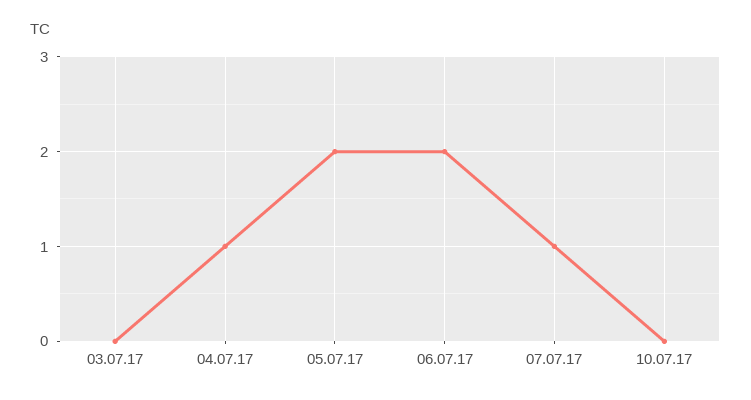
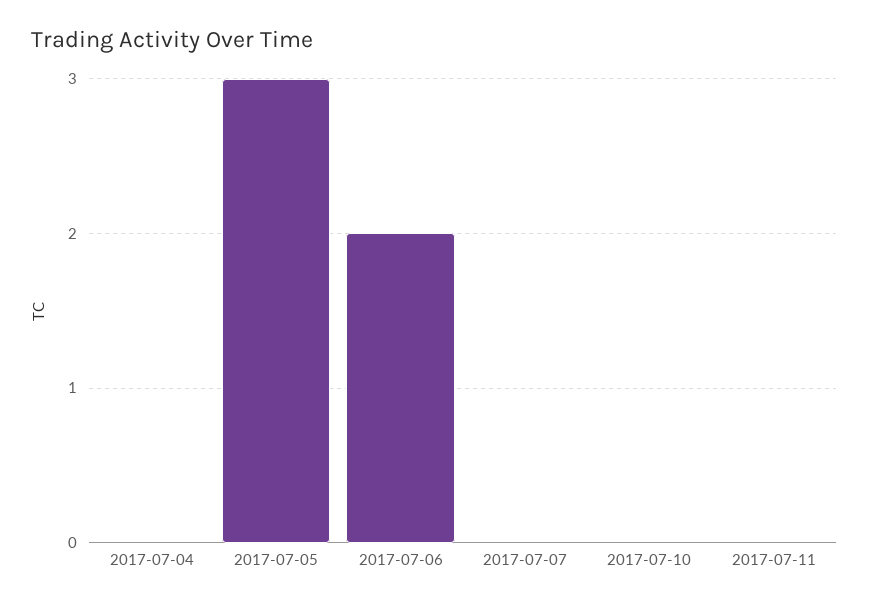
03.07.17: 0 -> none
04.07.17: 1 -> 0
05.07.17: 2 -> 3
07.07.17: 1 -> 0
2017-07-11: none -> 0

